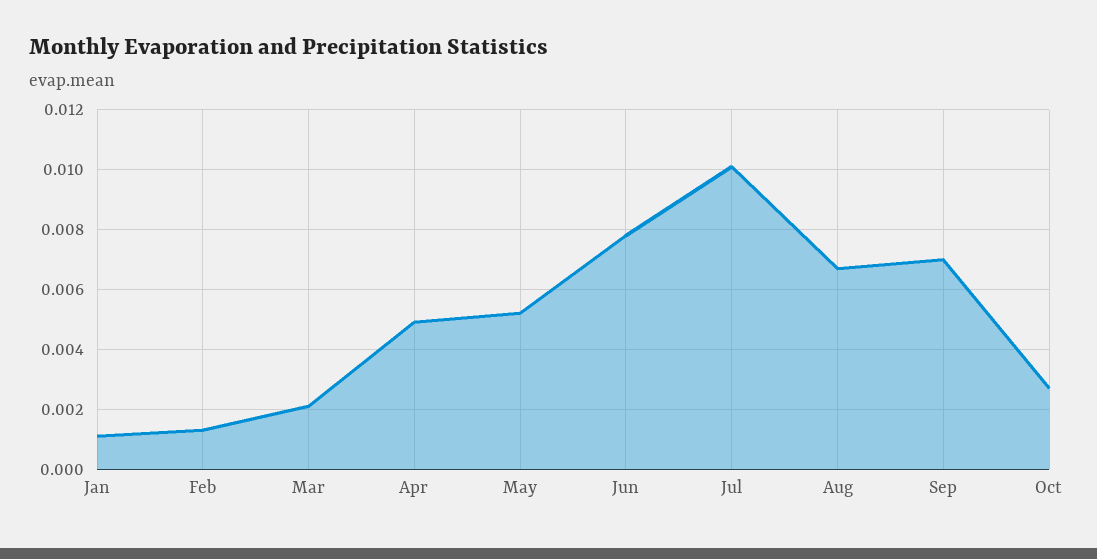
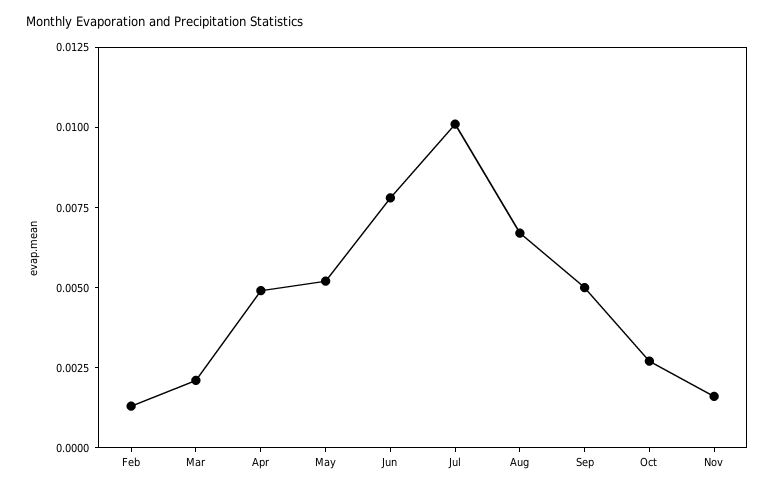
Jan: 0.001 -> none
Sep: 0.007 -> 0.005
Nov: none -> 0.0015

